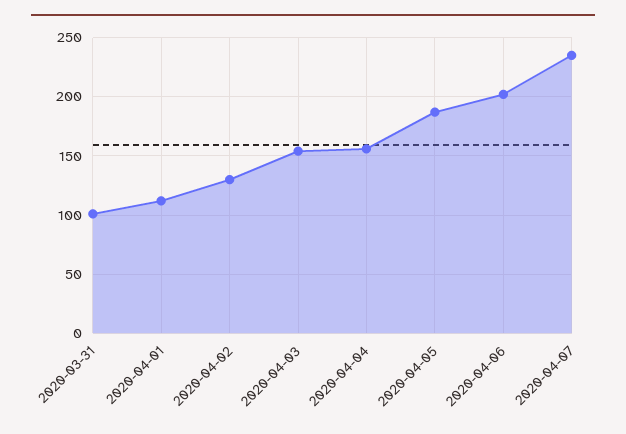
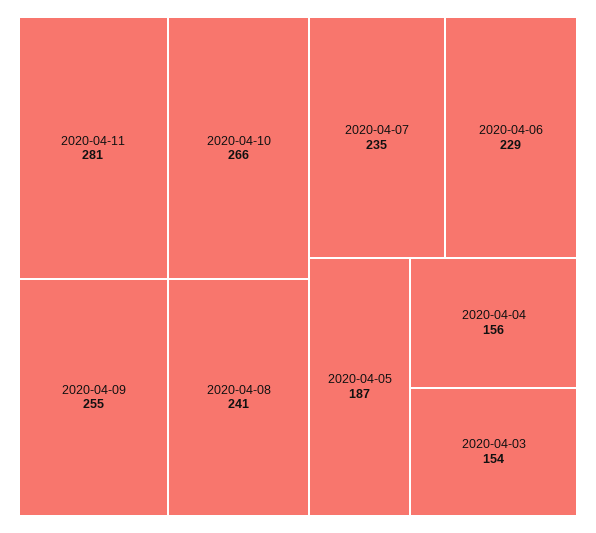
2020-03-31: 100 -> none
2020-04-01: 110 -> none
2020-04-02: 130 -> none
2020-04-06: 200 -> 229
2020-04-11: none -> 281
2020-04-10: none -> 266
2020-04-09: none -> 255
2020-04-08: none -> 241

